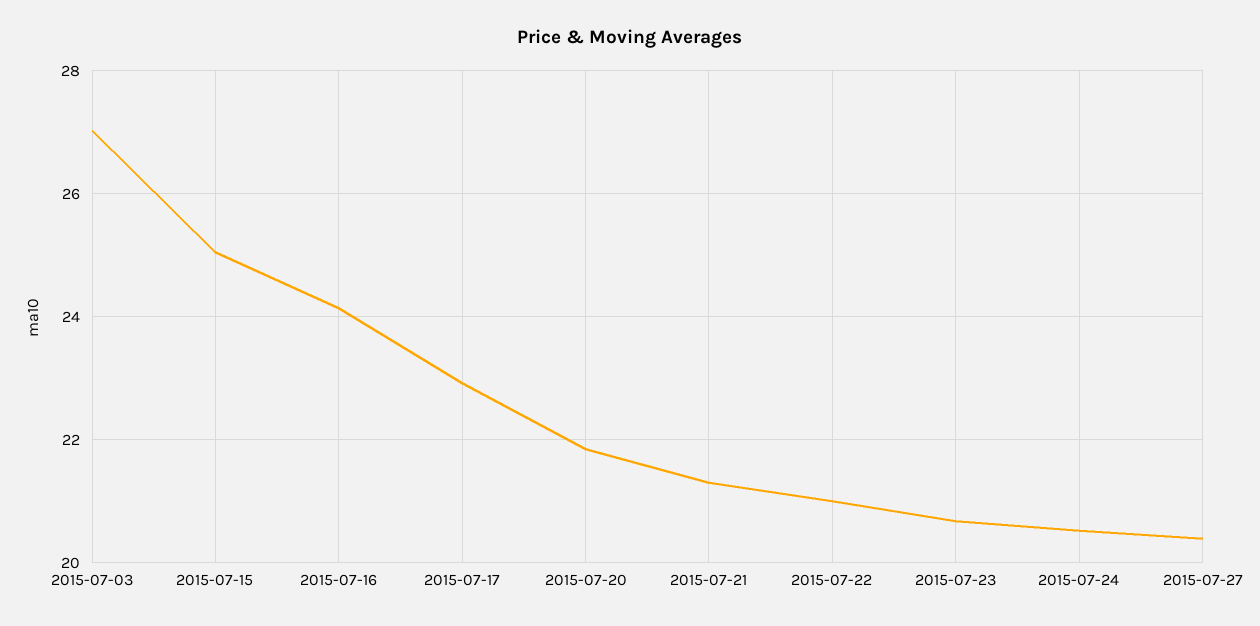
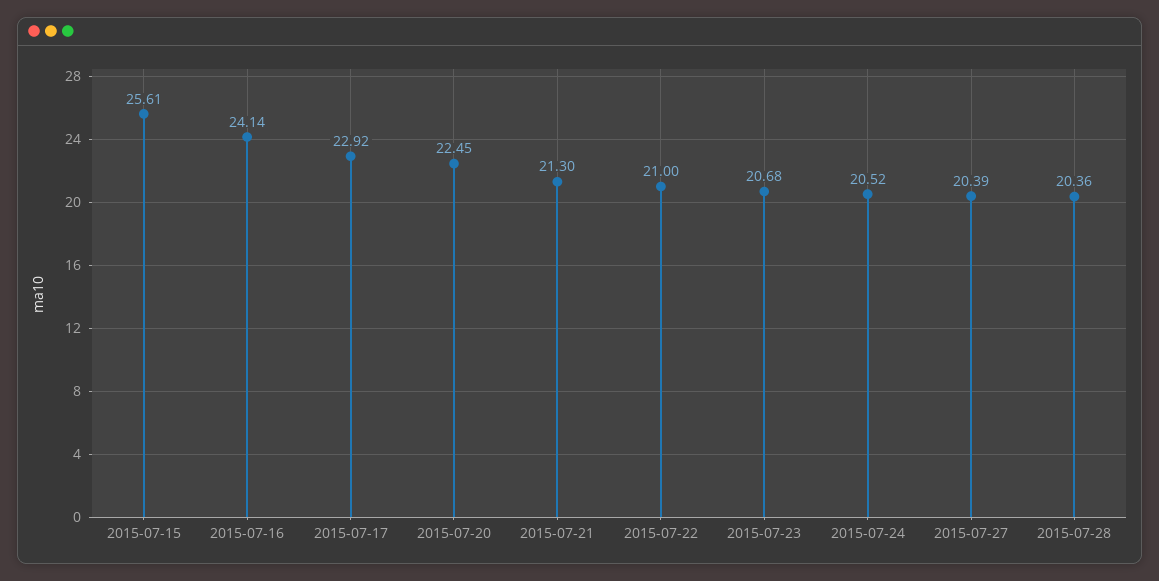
2015-07-03: 27 -> none
2015-07-15: 25 -> 25.61
2015-07-20: 21.8 -> 22.45
2015-07-28: none -> 20.36

